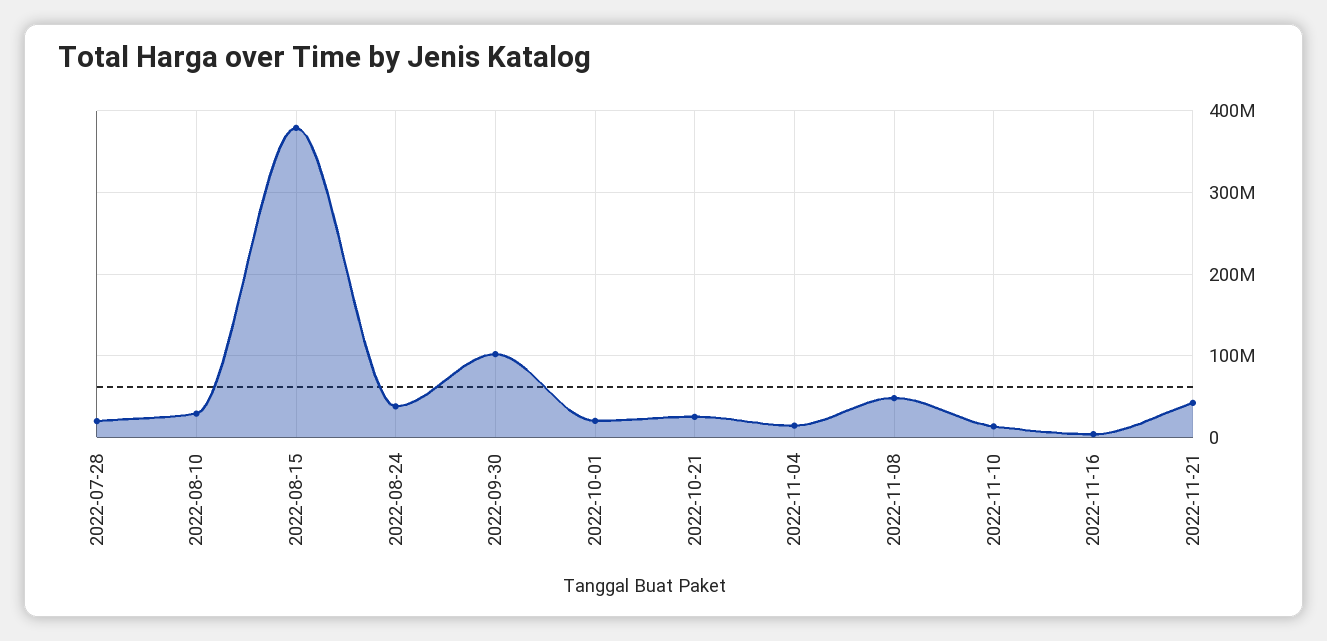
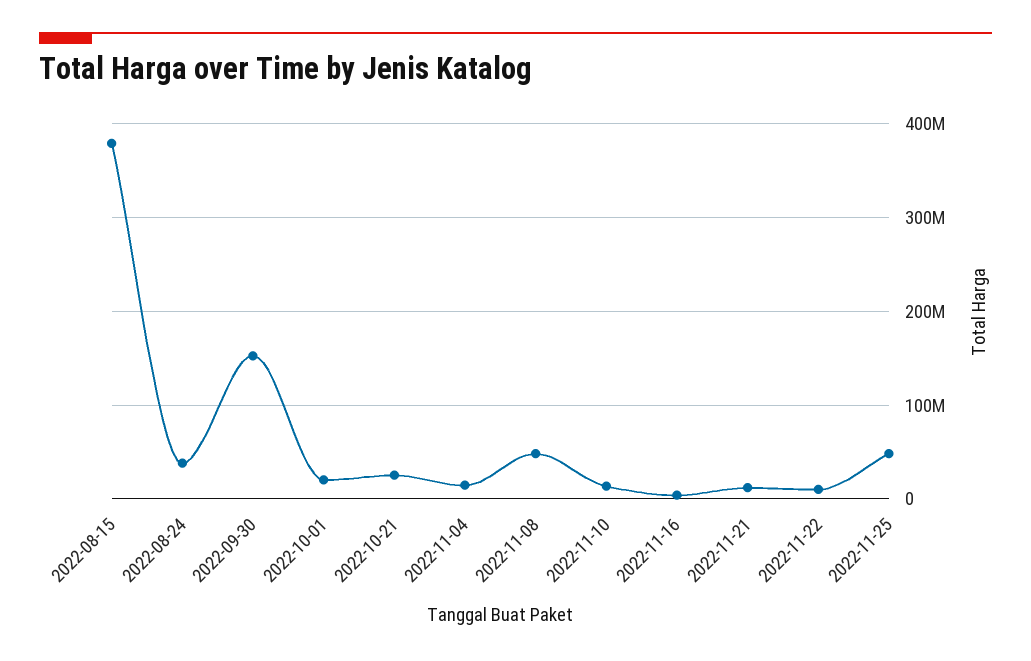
2022-07-28: 20000000 -> none
2022-08-10: 30000000 -> none
2022-09-30: 100000000 -> 150000000
2022-11-21: 40000000 -> 10000000
2022-11-22: none -> 10000000
2022-11-25: none -> 50000000

